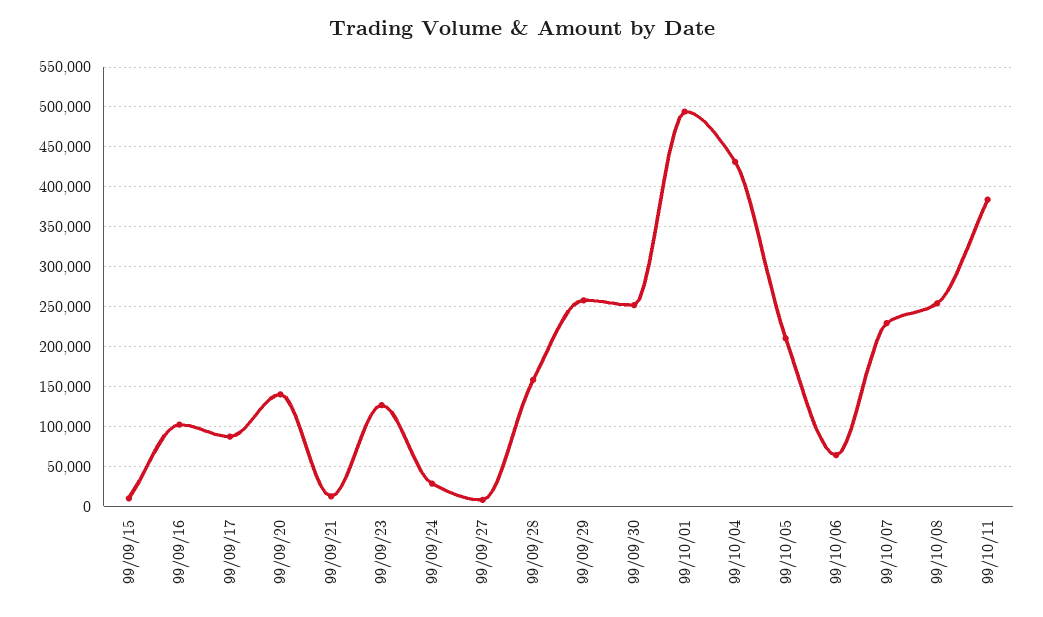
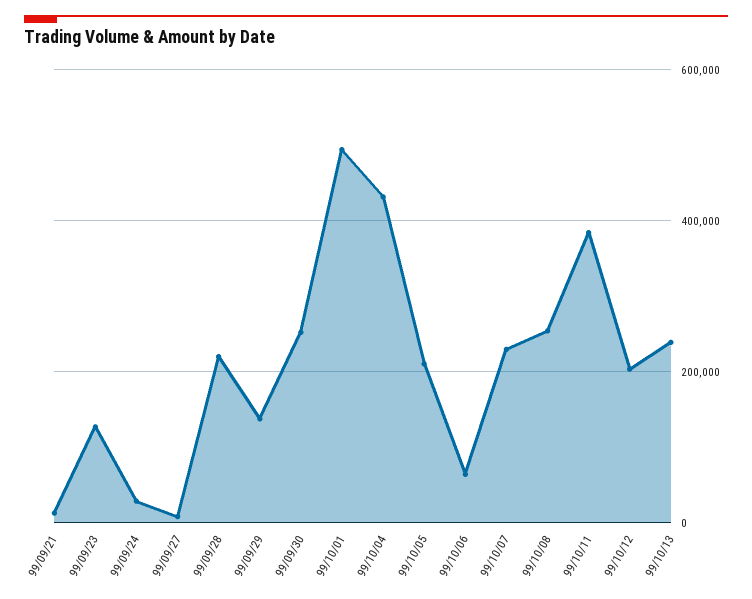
99/09/15: 10000 -> none
99/09/16: 100000 -> none
99/09/17: 90000 -> none
99/09/20: 140000 -> none
99/09/28: 160000 -> 220000
99/09/29: 260000 -> 140000
99/10/12: none -> 200000
99/10/13: none -> 240000

